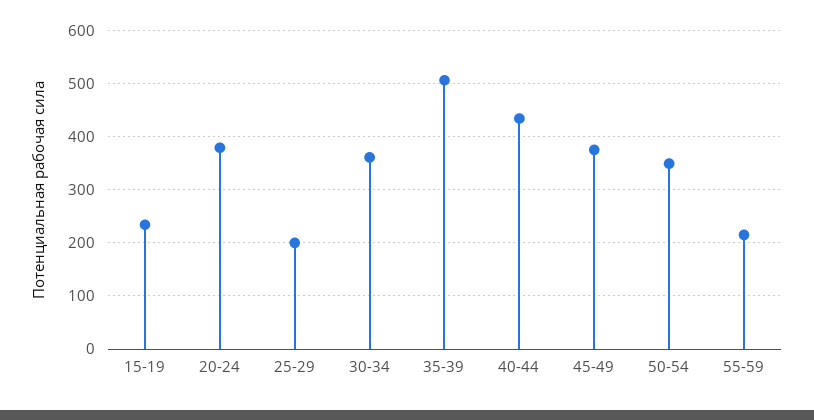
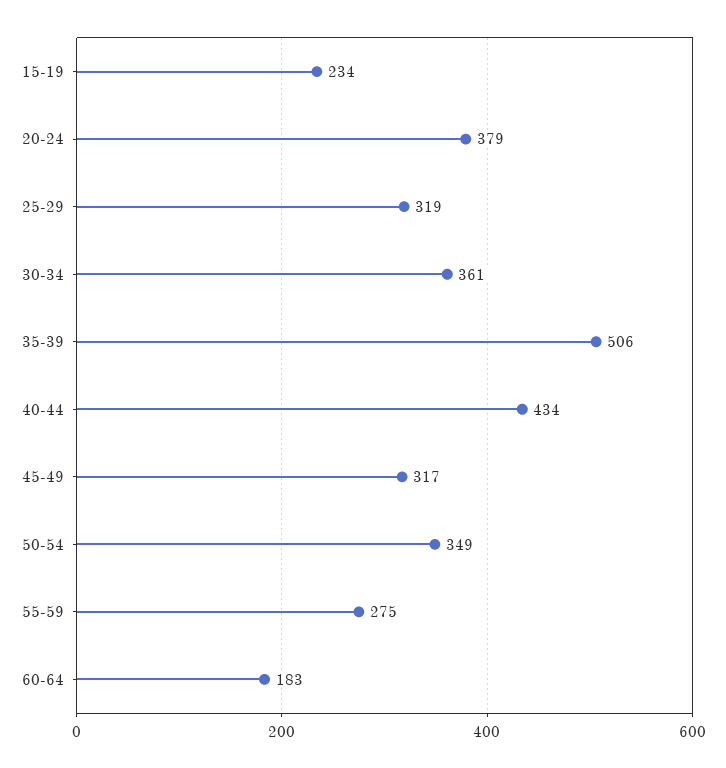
25-29: 200 -> 319
45-49: 380 -> 317
55-59: 220 -> 275
60-64: none -> 183

